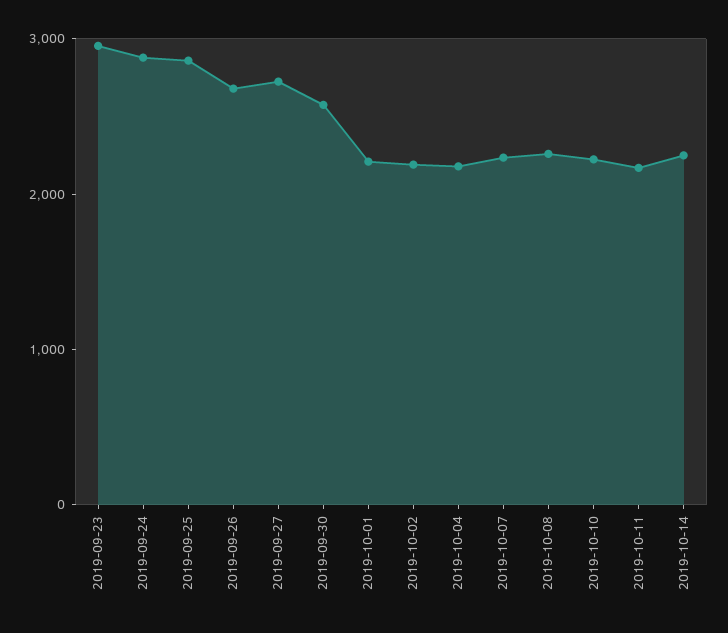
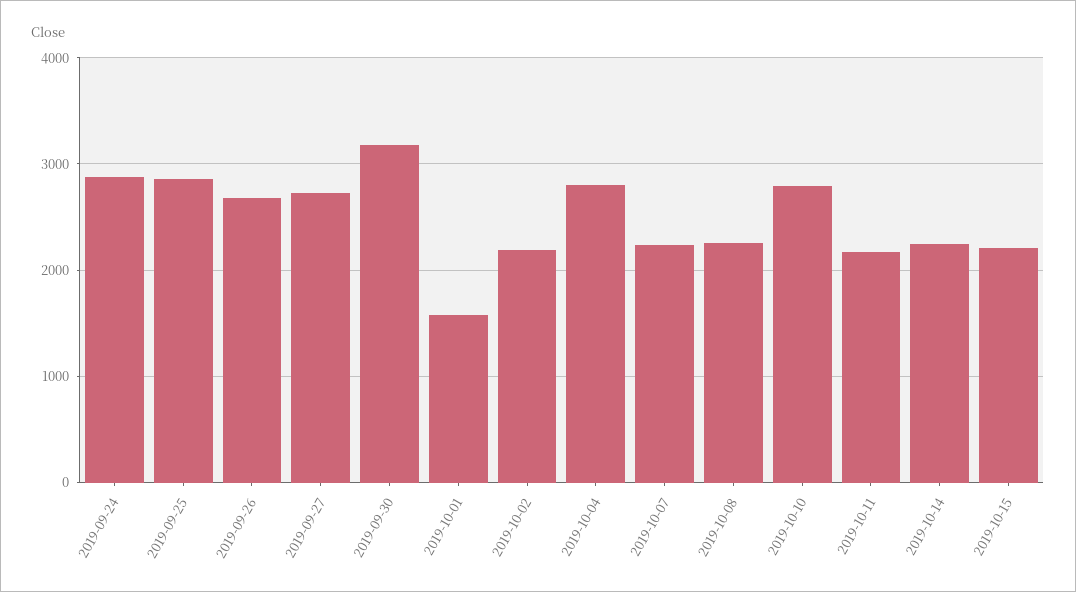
2019-09-23: 3000 -> none
2019-09-30: 2600 -> 3200
2019-10-01: 2200 -> 1600
2019-10-04: 2200 -> 2800
2019-10-10: 2200 -> 2800
2019-10-15: none -> 2200

